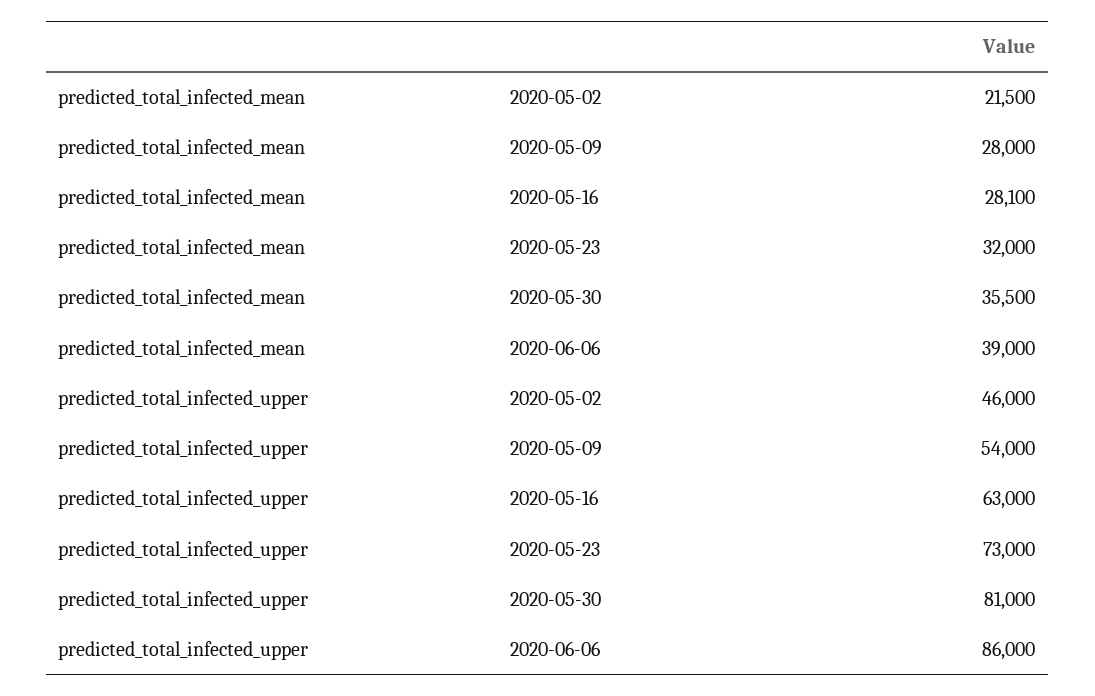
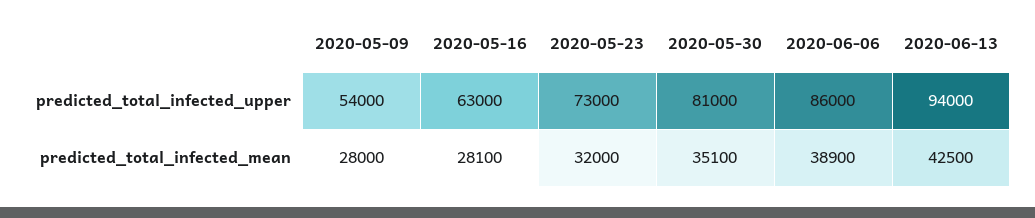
predicted_total_infected_mean, 2020-05-02: 21500 -> none
predicted_total_infected_mean, 2020-05-30: 35500 -> 35100
predicted_total_infected_mean, 2020-06-06: 39000 -> 38900
predicted_total_infected_upper, 2020-05-02: 46000 -> none
predicted_total_infected_upper, 2020-06-13: none -> 94000
predicted_total_infected_mean, 2020-06-13: none -> 42500

